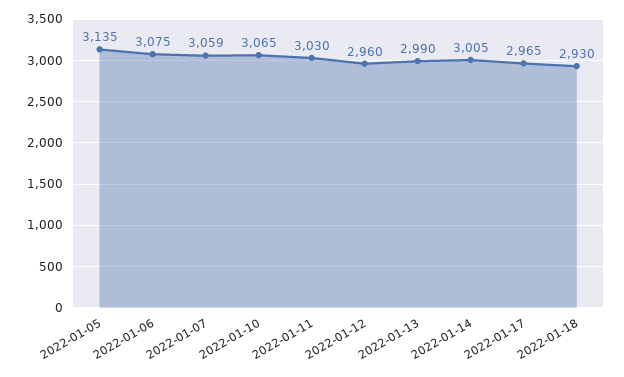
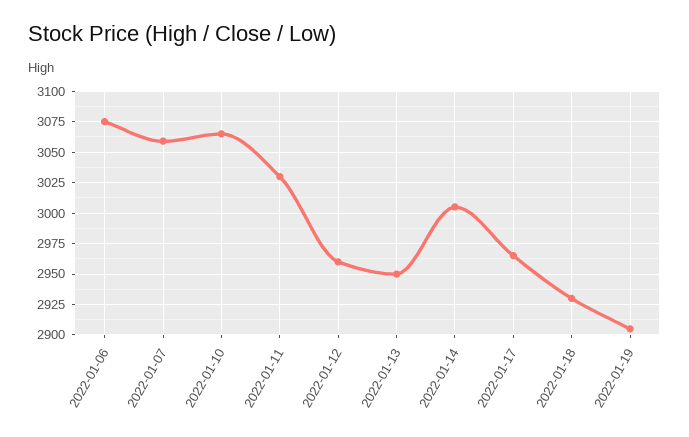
2022-01-05: 3135 -> none
2022-01-13: 2990 -> 2950
2022-01-19: none -> 2905

